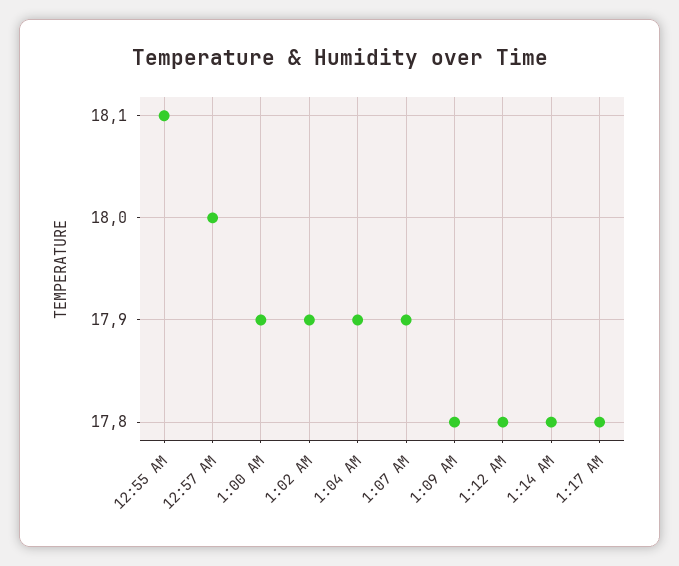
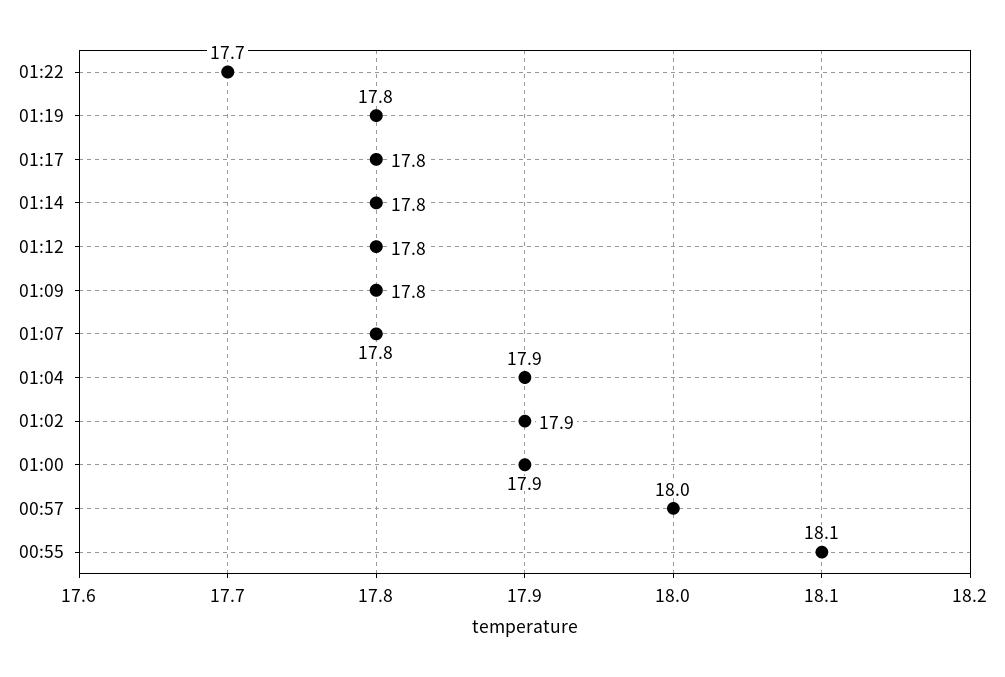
1:07 AM: 17.9 -> 17.8
01:22: none -> 17.7
01:19: none -> 17.8

